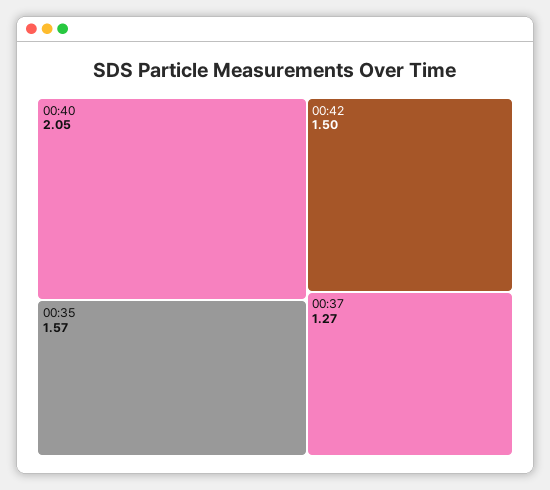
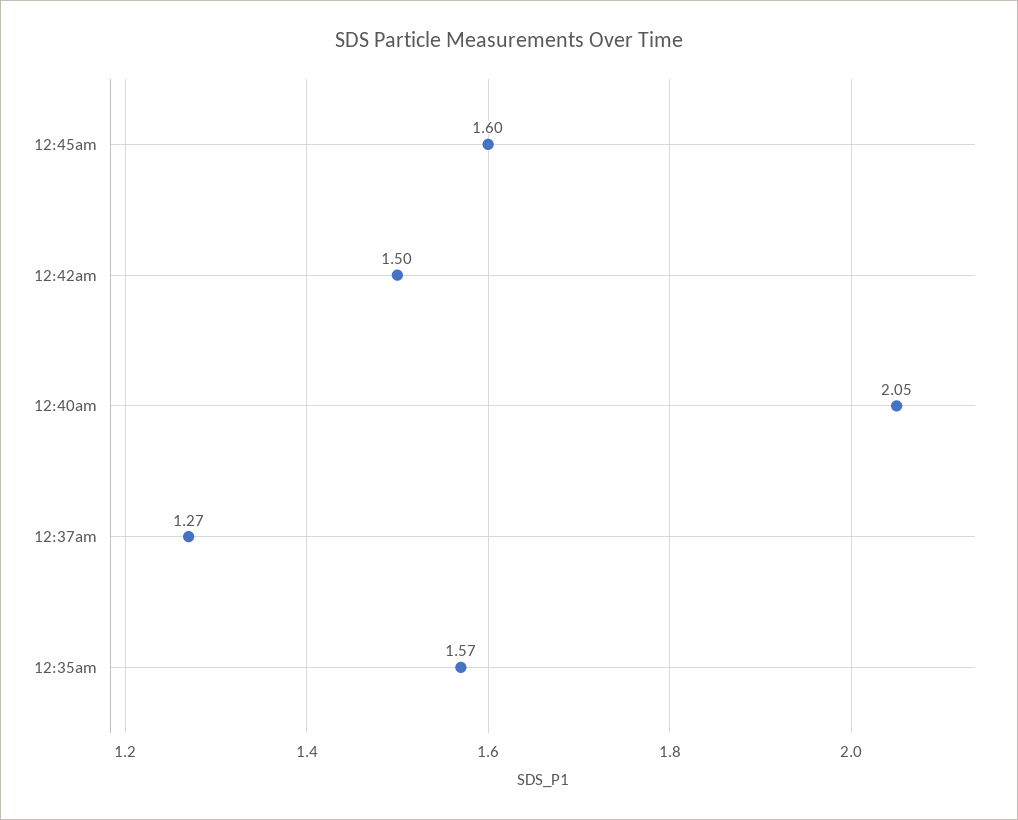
12:45am: none -> 1.6

